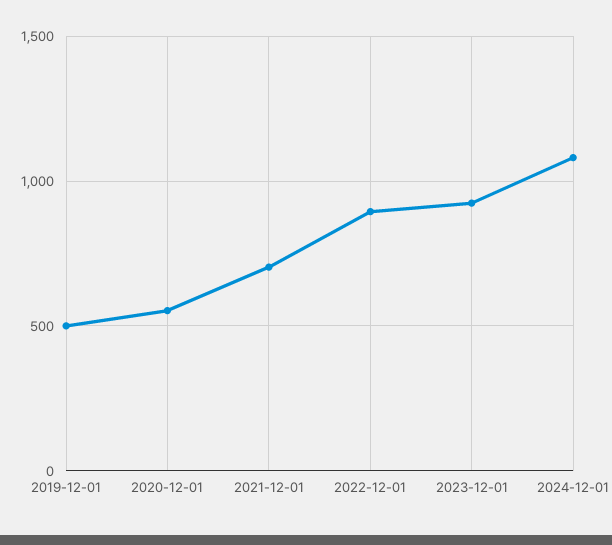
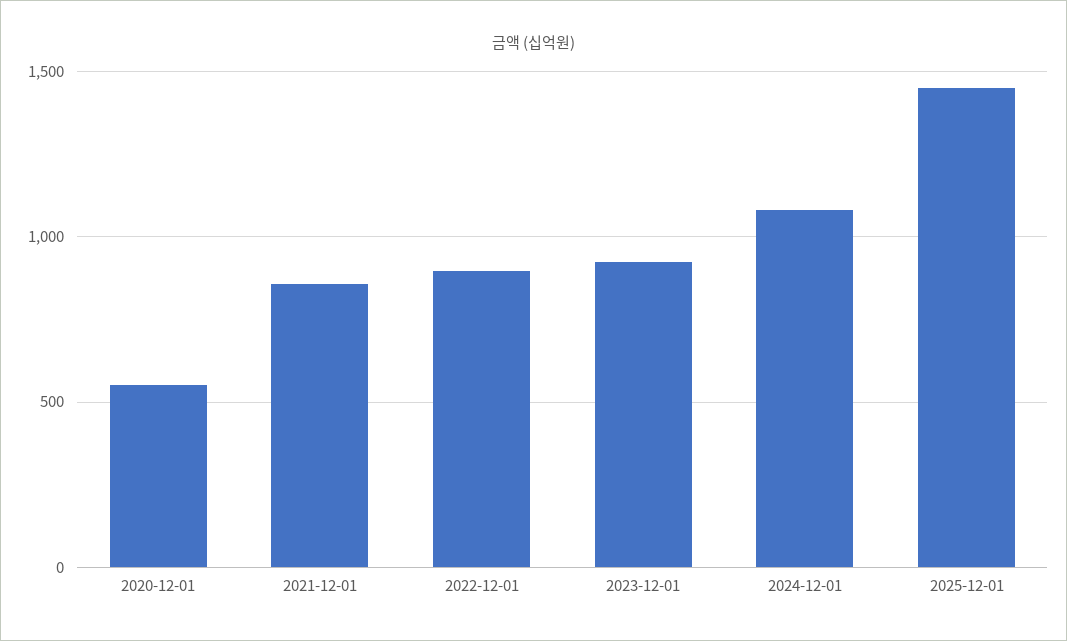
2019-12-01: 500 -> none
2021-12-01: 700 -> 850
2025-12-01: none -> 1450

